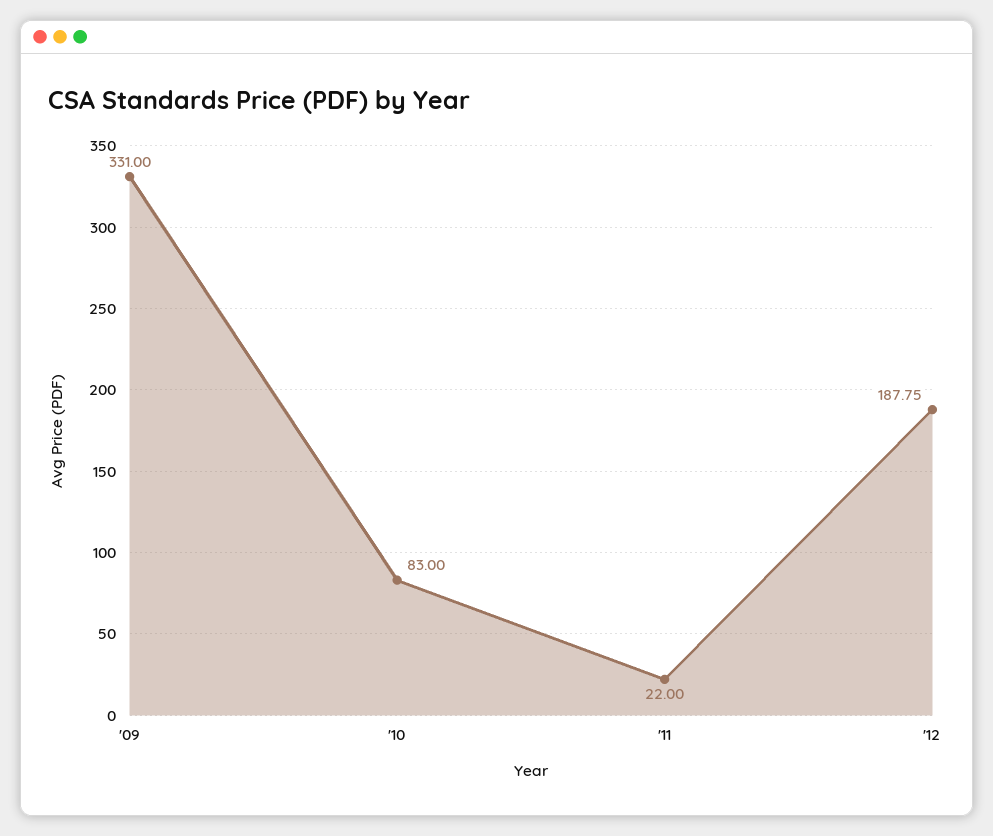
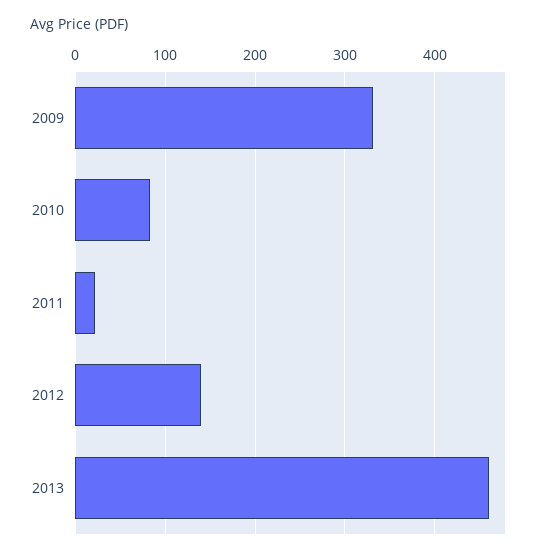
'12: 187.75 -> 140
2013: none -> 460

